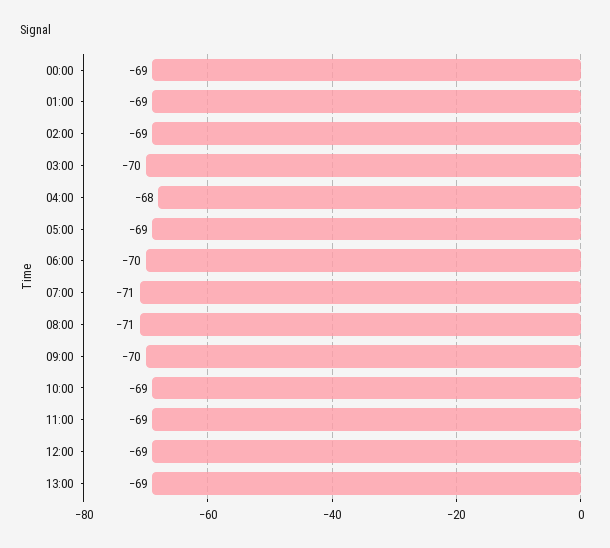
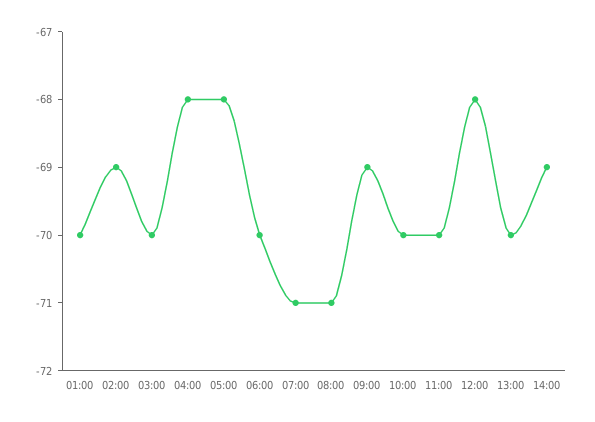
00:00: -69 -> none
01:00: -69 -> -70
05:00: -69 -> -68
09:00: -70 -> -69
10:00: -69 -> -70
11:00: -69 -> -70
12:00: -69 -> -68
13:00: -69 -> -70
14:00: none -> -69

